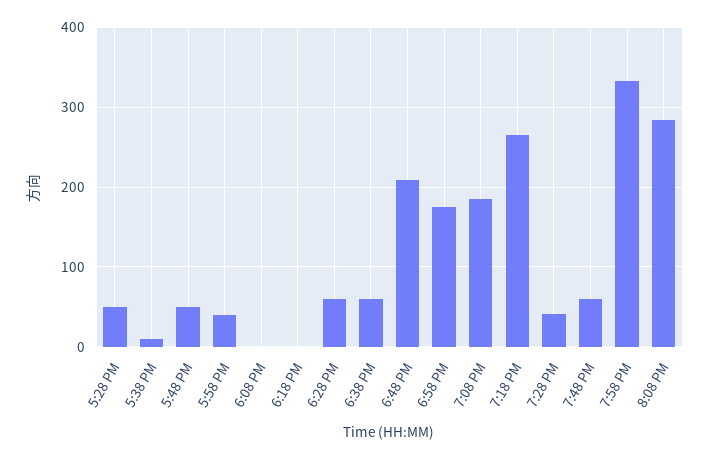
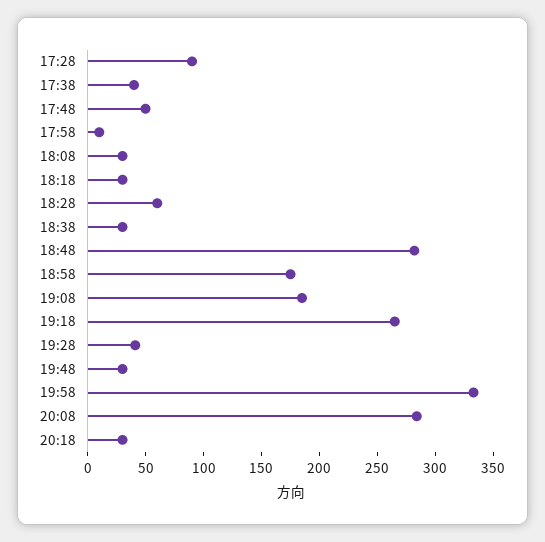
5:28 PM: 50 -> 90
5:38 PM: 10 -> 40
5:58 PM: 40 -> 10
6:08 PM: 0 -> 30
6:18 PM: 0 -> 30
6:38 PM: 60 -> 30
6:48 PM: 210 -> 280
7:48 PM: 60 -> 30
20:18: none -> 30

